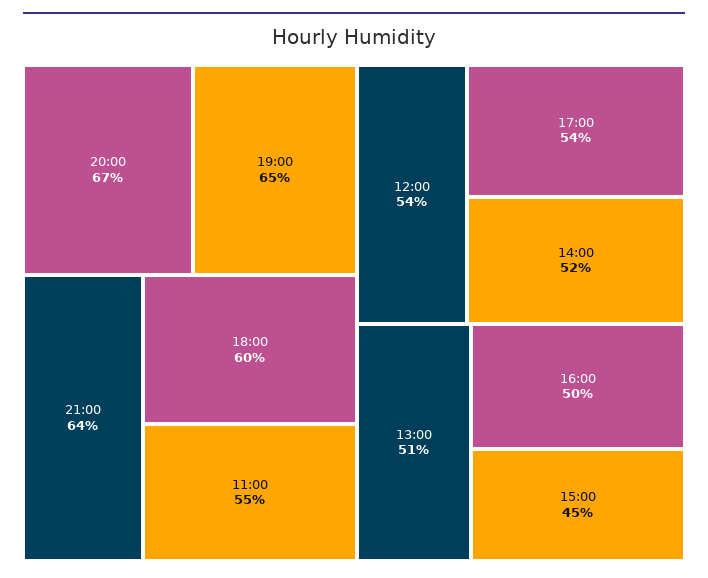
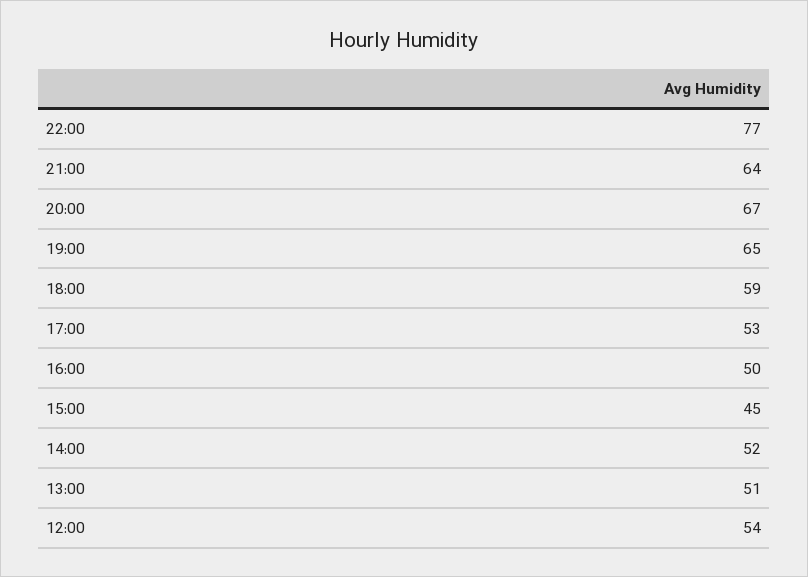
18:00: 60 -> 59
11:00: 55 -> none
17:00: 54 -> 53
22:00: none -> 77

